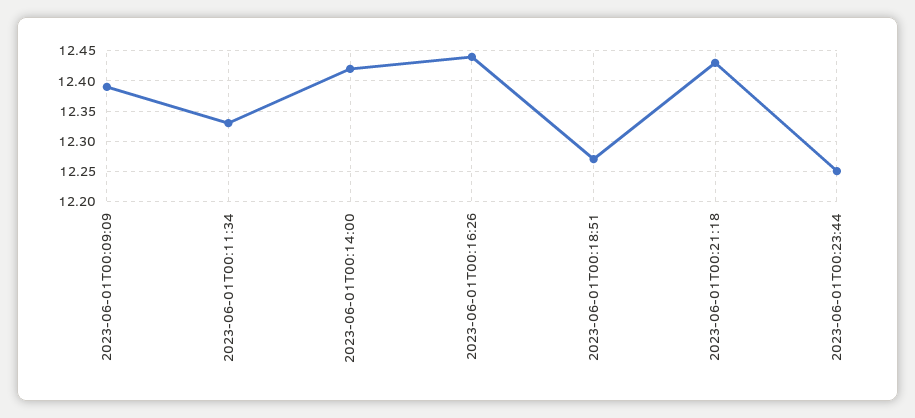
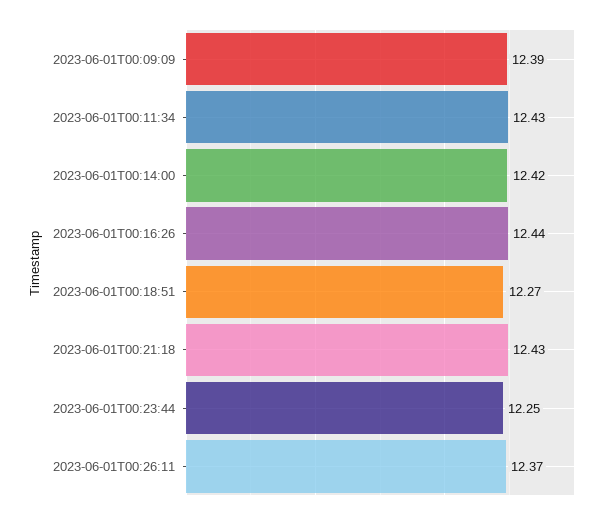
2023-06-01T00:11:34: 12.33 -> 12.43
2023-06-01T00:26:11: none -> 12.37

